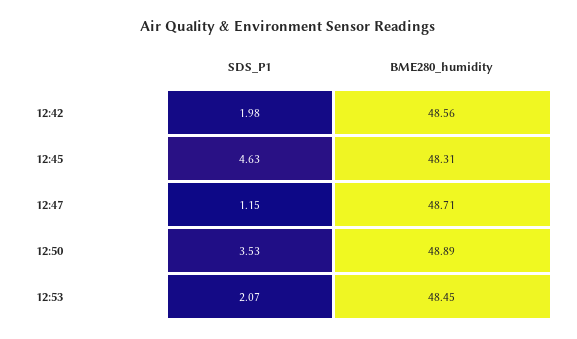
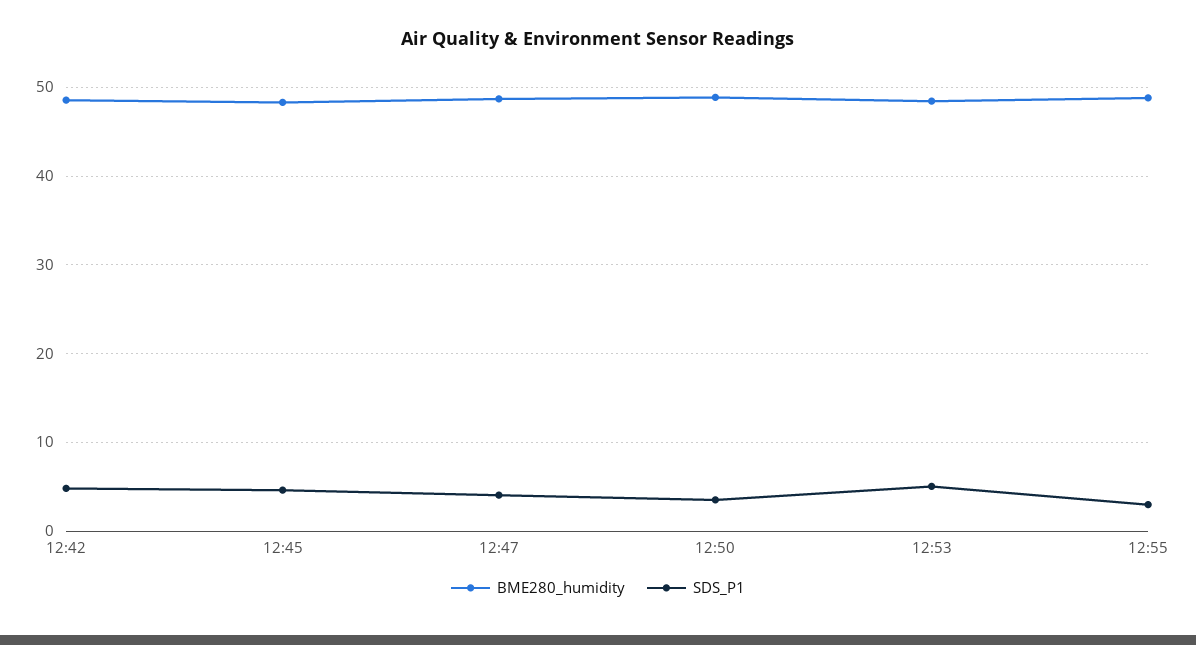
SDS_P1, 12:42: 1.98 -> 5
SDS_P1, 12:47: 1.15 -> 4
SDS_P1, 12:53: 2.07 -> 5
BME280_humidity, 12:55: none -> 49
SDS_P1, 12:55: none -> 3

